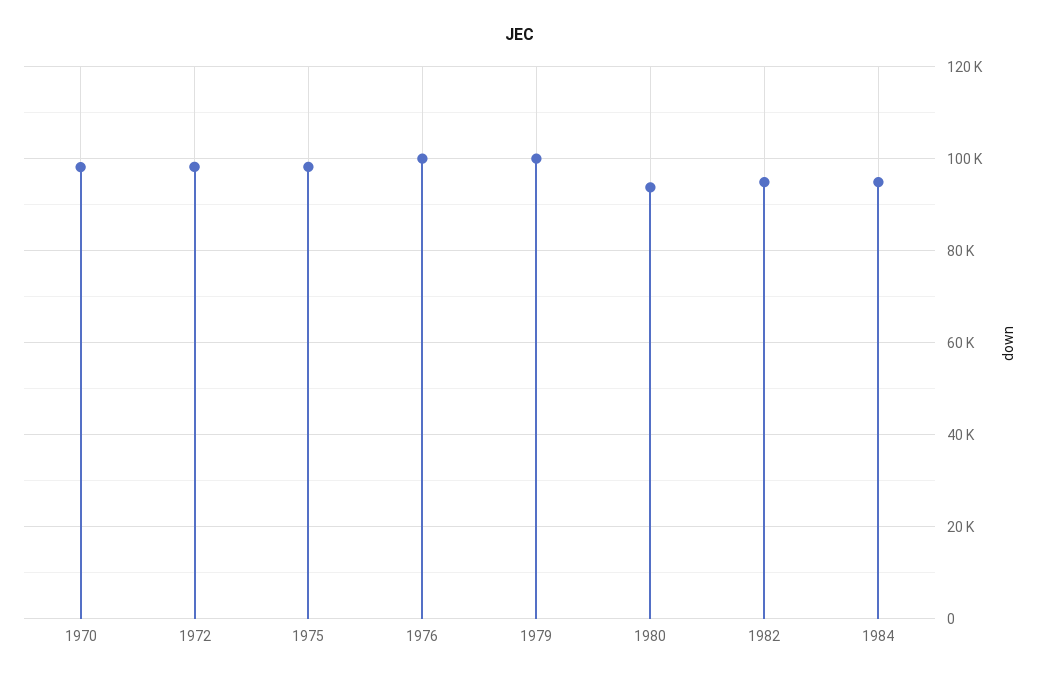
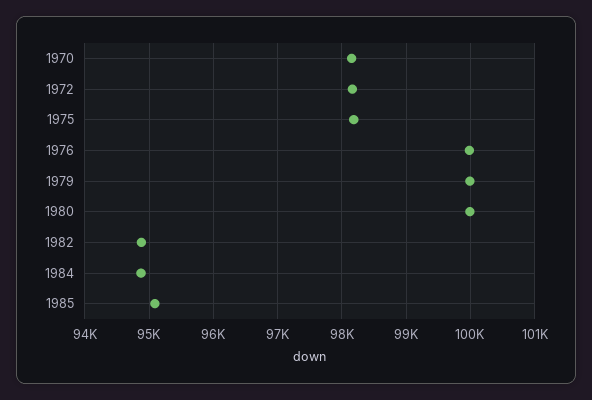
1980: 94000 -> 100000
1985: none -> 95100

